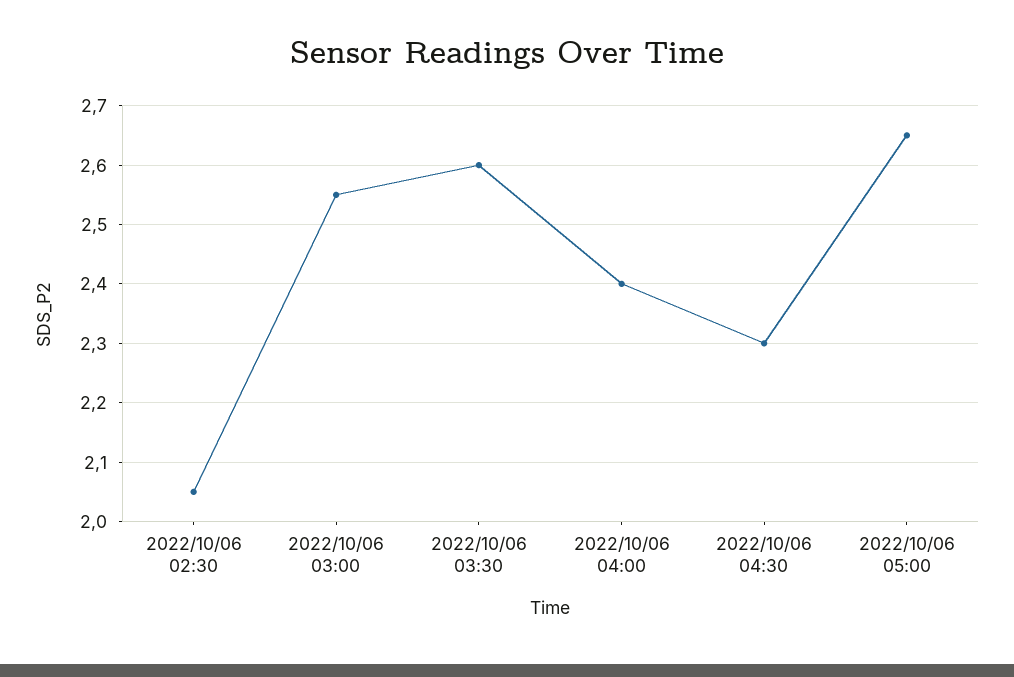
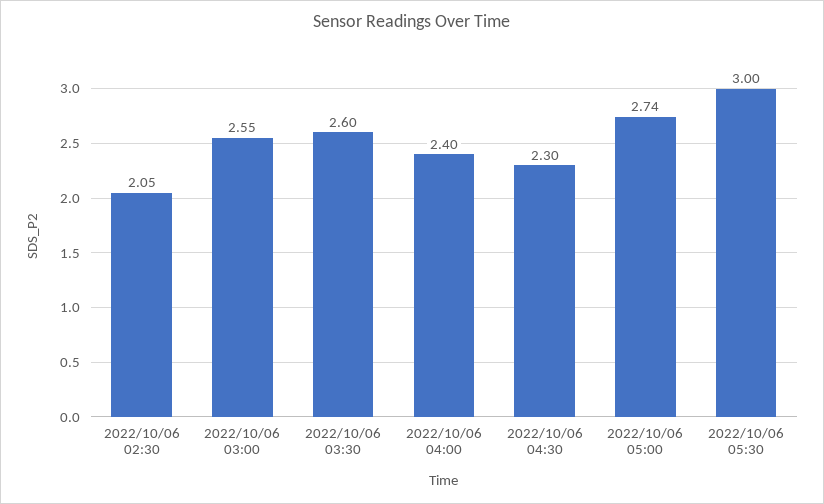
2022/10/06 05:00: 2.65 -> 2.74
2022/10/06 05:30: none -> 3

